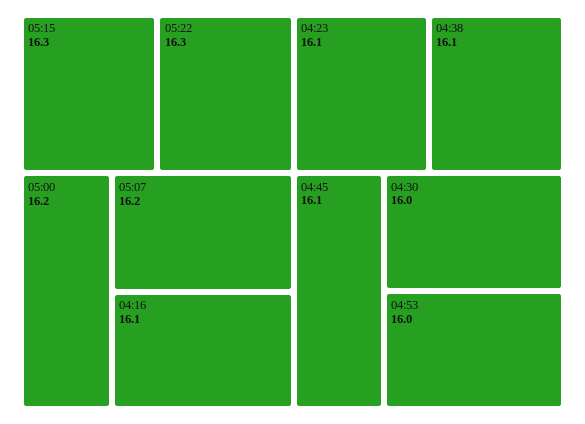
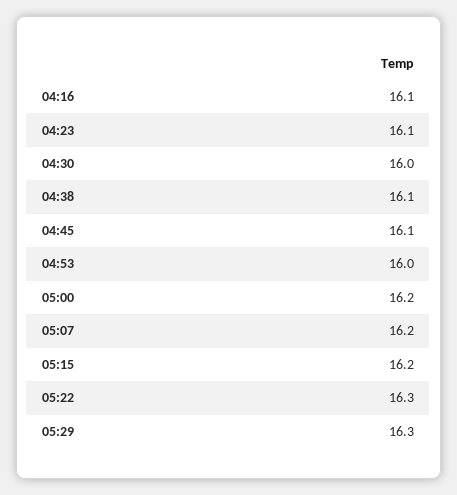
05:15: 16.3 -> 16.2
05:29: none -> 16.3

